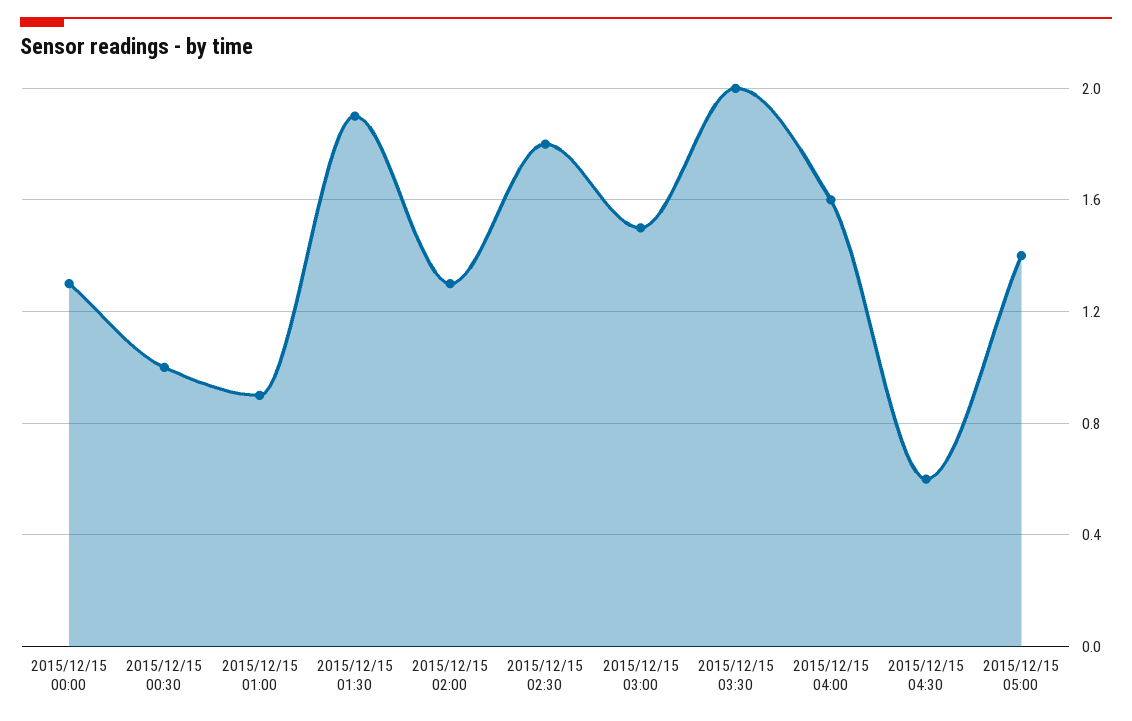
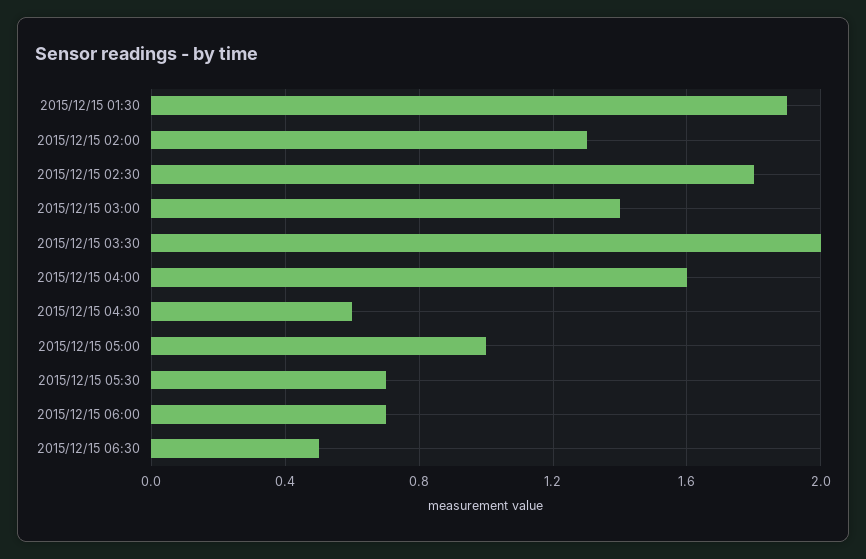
2015/12/15 00:00: 1.3 -> none
2015/12/15 00:30: 1 -> none
2015/12/15 01:00: 0.9 -> none
2015/12/15 03:00: 1.5 -> 1.4
2015/12/15 05:00: 1.4 -> 1
2015/12/15 05:30: none -> 0.7
2015/12/15 06:00: none -> 0.7
2015/12/15 06:30: none -> 0.5

